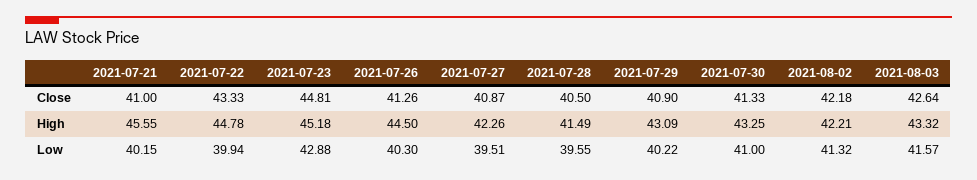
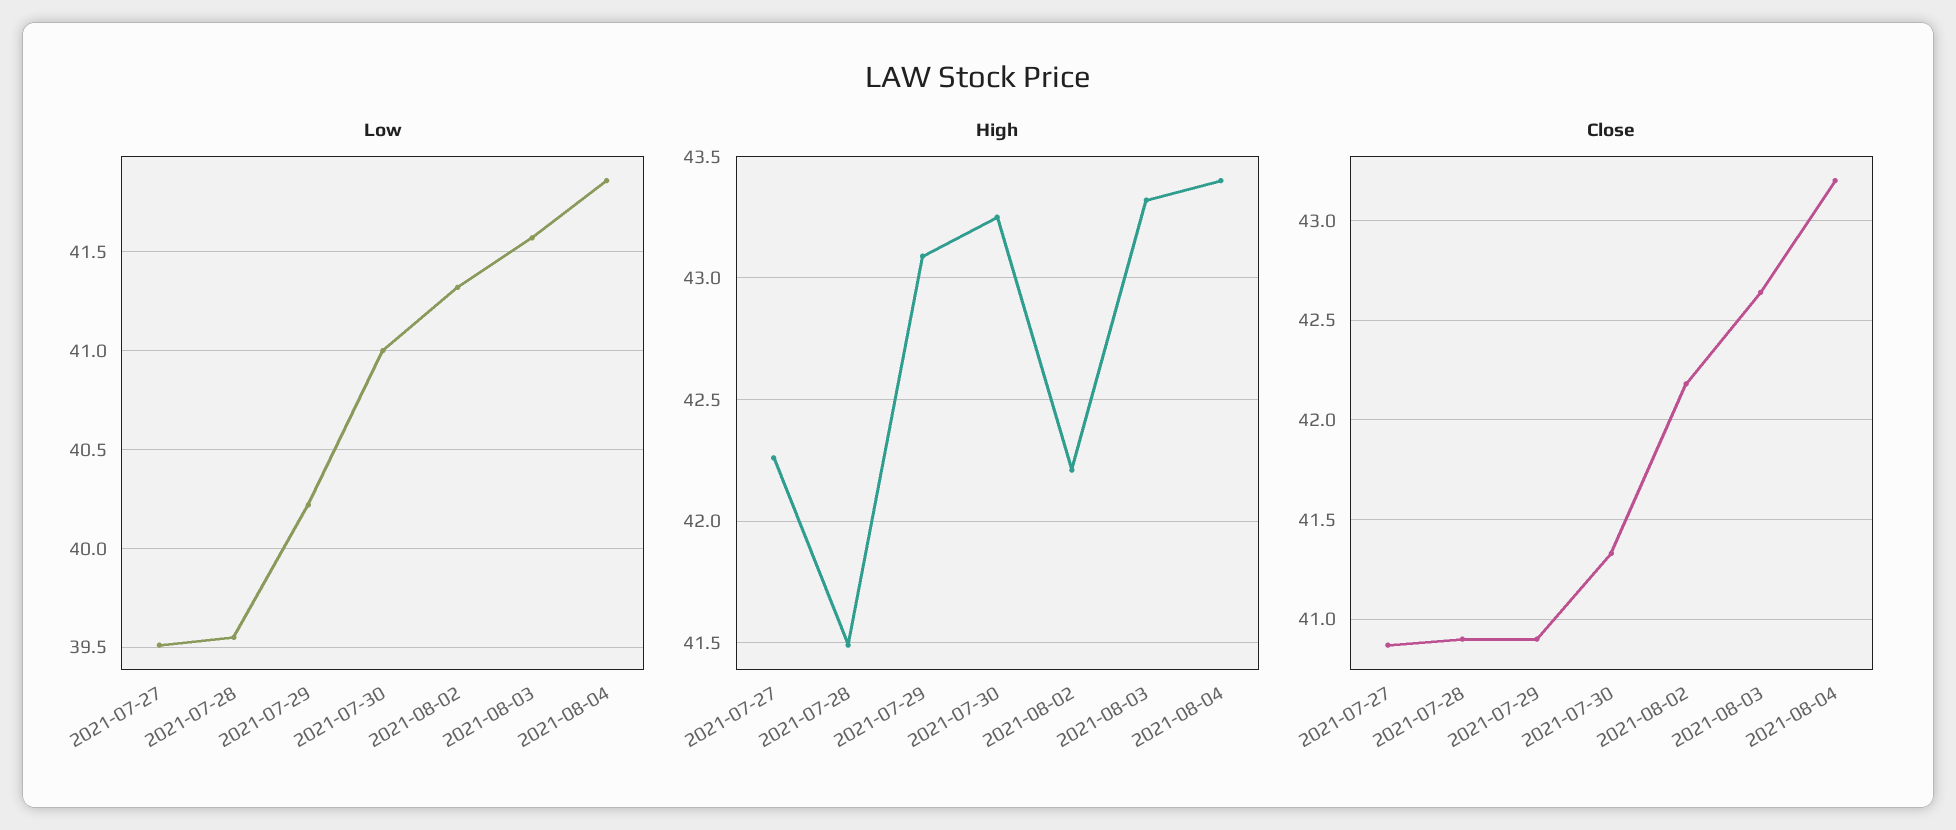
Close, 2021-07-21: 41 -> none
Close, 2021-07-22: 43.33 -> none
Close, 2021-07-23: 44.81 -> none
Close, 2021-07-26: 41.26 -> none
Close, 2021-07-28: 40.5 -> 40.9
High, 2021-07-21: 45.55 -> none
High, 2021-07-22: 44.78 -> none
High, 2021-07-23: 45.18 -> none
High, 2021-07-26: 44.5 -> none
Low, 2021-07-21: 40.15 -> none
Low, 2021-07-22: 39.94 -> none
Low, 2021-07-23: 42.88 -> none
Low, 2021-07-26: 40.3 -> none
Low, 2021-08-04: none -> 41.85
High, 2021-08-04: none -> 43.4
Close, 2021-08-04: none -> 43.2

